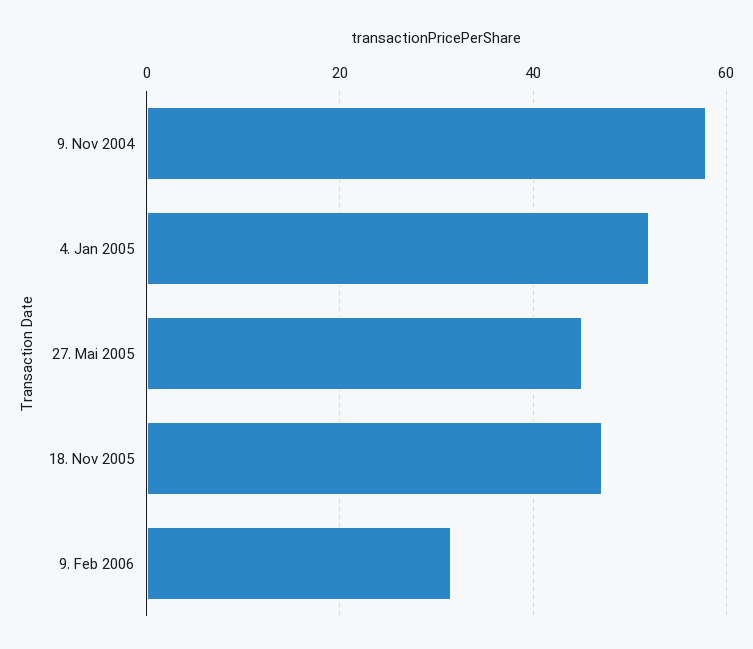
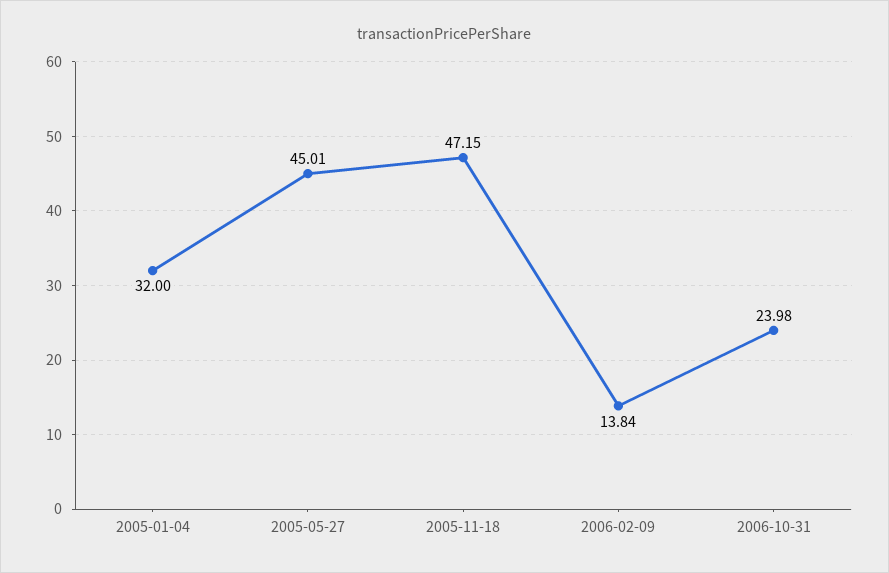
9. Nov 2004: 58 -> none
4. Jan 2005: 52 -> 32
9. Feb 2006: 32 -> 13.84
2006-10-31: none -> 23.98

